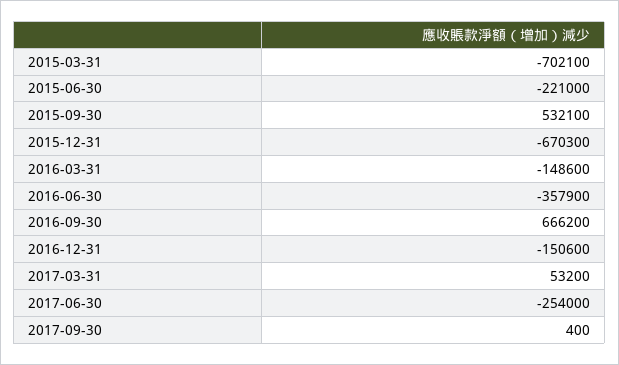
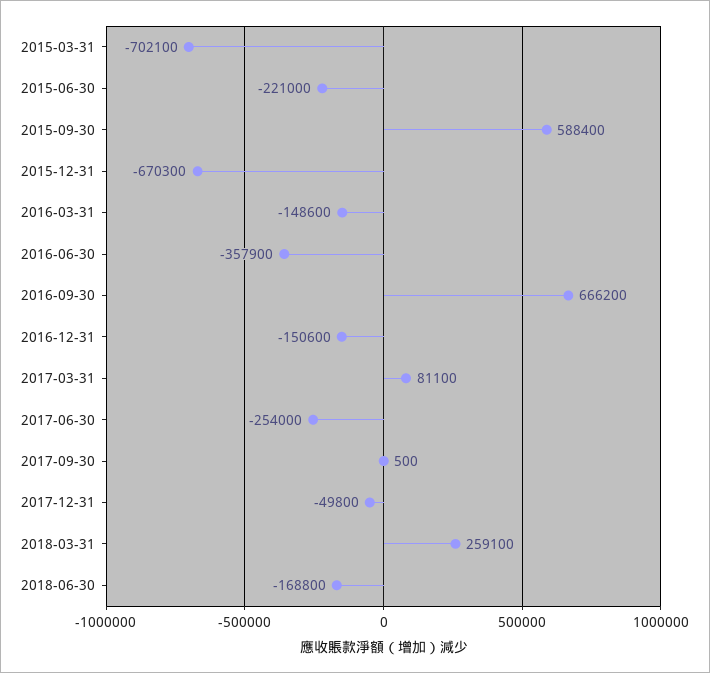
2015-09-30: 532100 -> 588400
2017-03-31: 53200 -> 81100
2017-09-30: 400 -> 500
2017-12-31: none -> -49800
2018-03-31: none -> 259100
2018-06-30: none -> -168800

